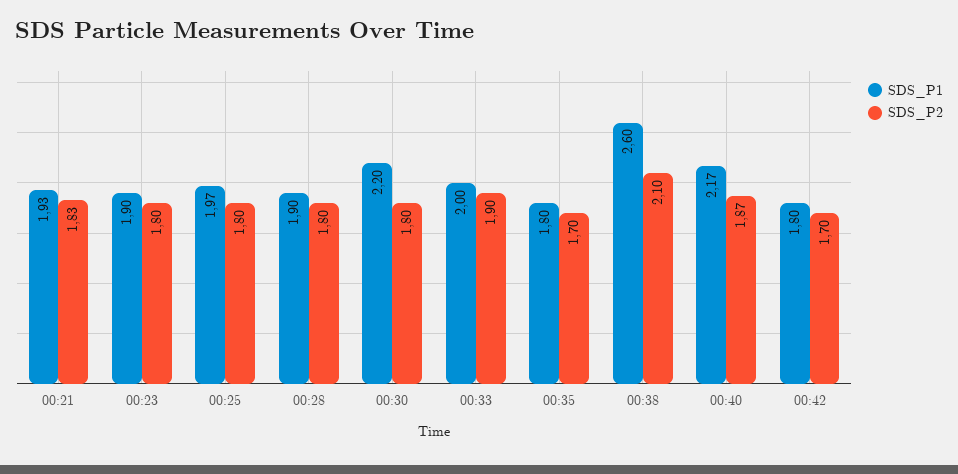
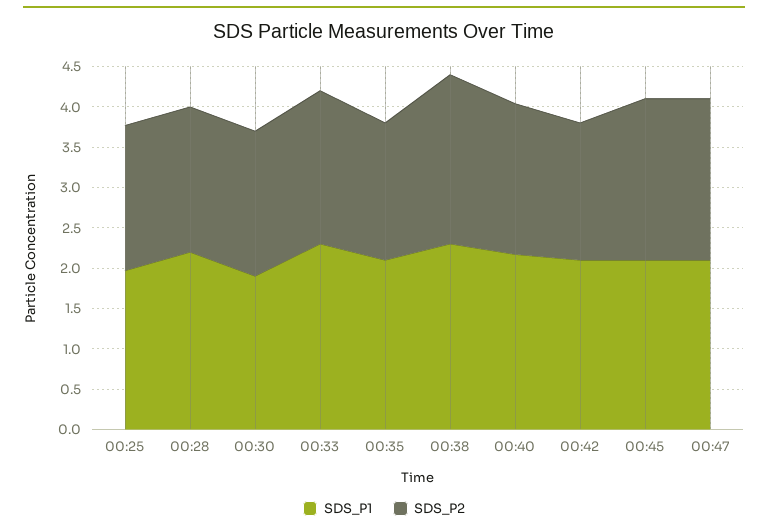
SDS_P1, 00:21: 1.93 -> none
SDS_P2, 00:21: 1.83 -> none
SDS_P1, 00:23: 1.9 -> none
SDS_P2, 00:23: 1.8 -> none
SDS_P1, 00:28: 1.9 -> 2.2
SDS_P1, 00:30: 2.2 -> 1.9
SDS_P1, 00:33: 2 -> 2.3
SDS_P1, 00:35: 1.8 -> 2.1
SDS_P1, 00:38: 2.6 -> 2.3
SDS_P1, 00:42: 1.8 -> 2.1
SDS_P1, 00:45: none -> 2.1
SDS_P2, 00:45: none -> 2
SDS_P1, 00:47: none -> 2.1
SDS_P2, 00:47: none -> 2

